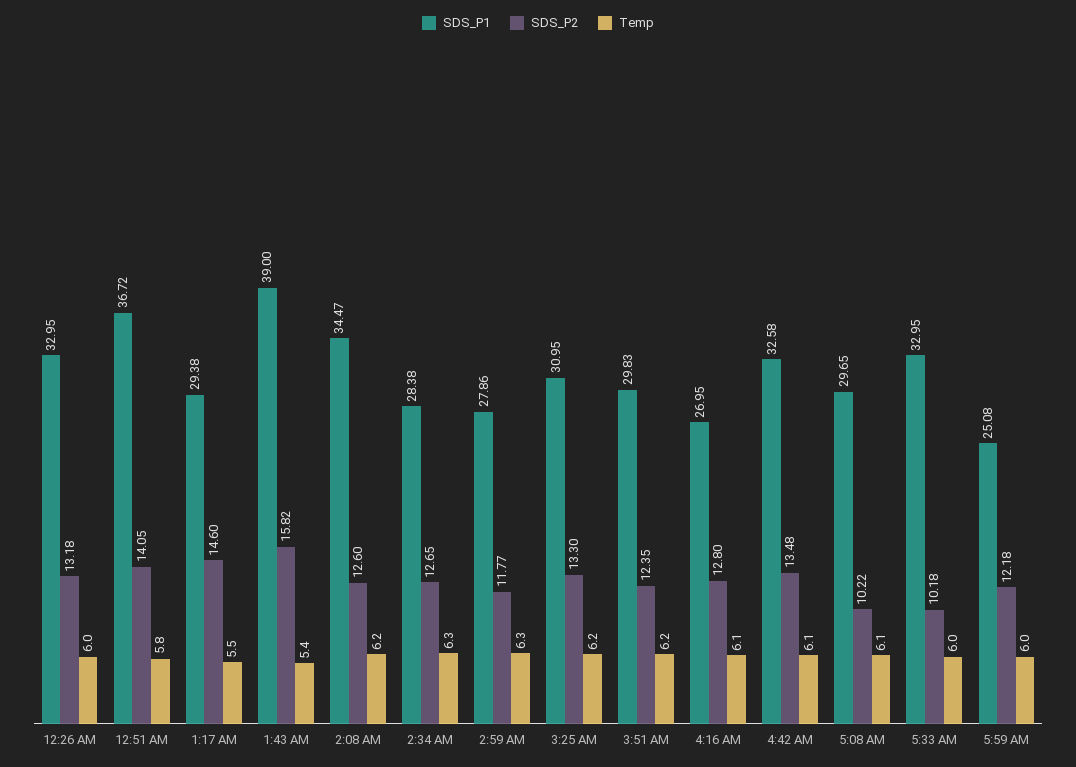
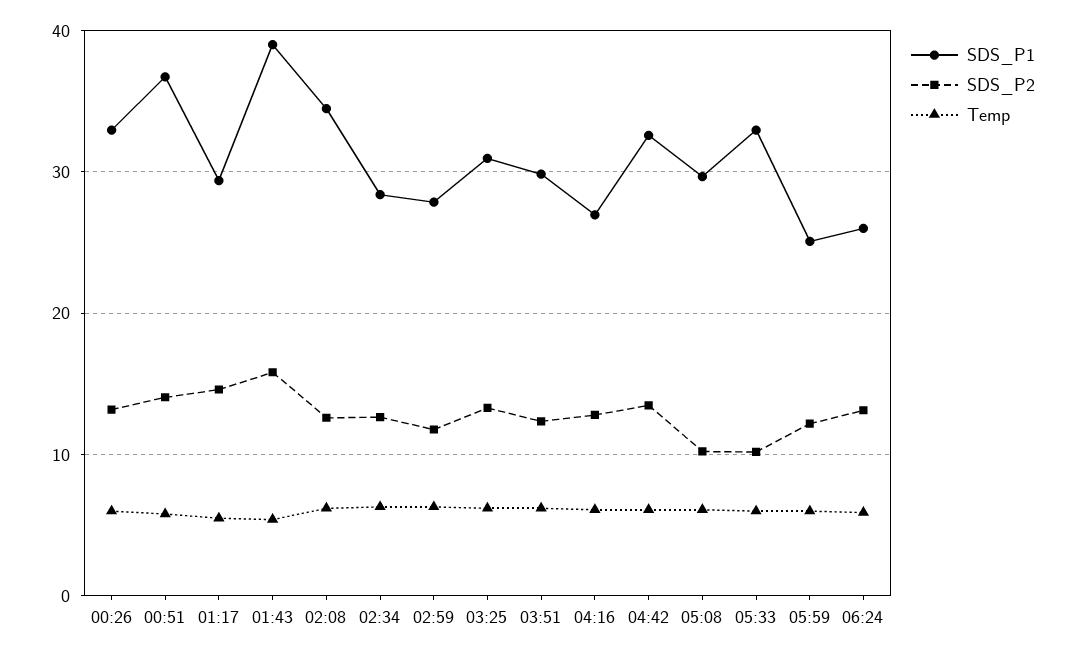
SDS_P1, 06:24: none -> 26
SDS_P2, 06:24: none -> 13
Temp, 06:24: none -> 6

